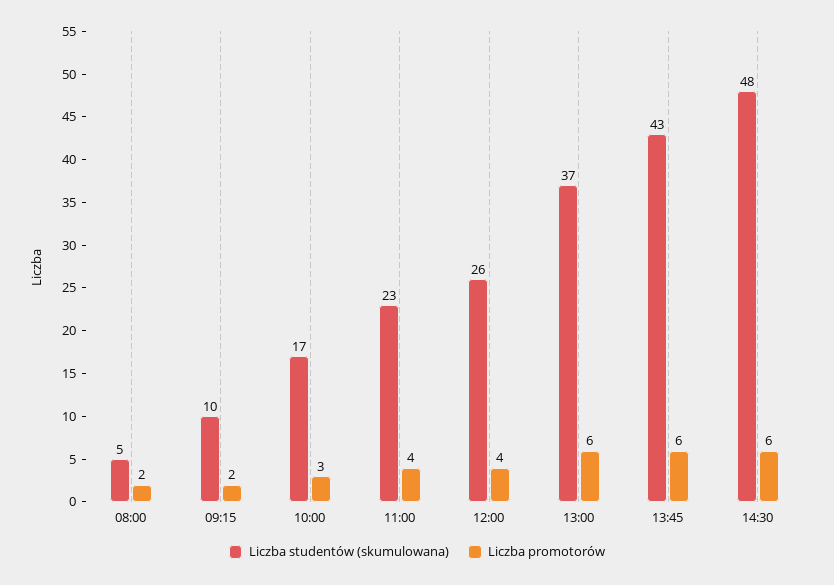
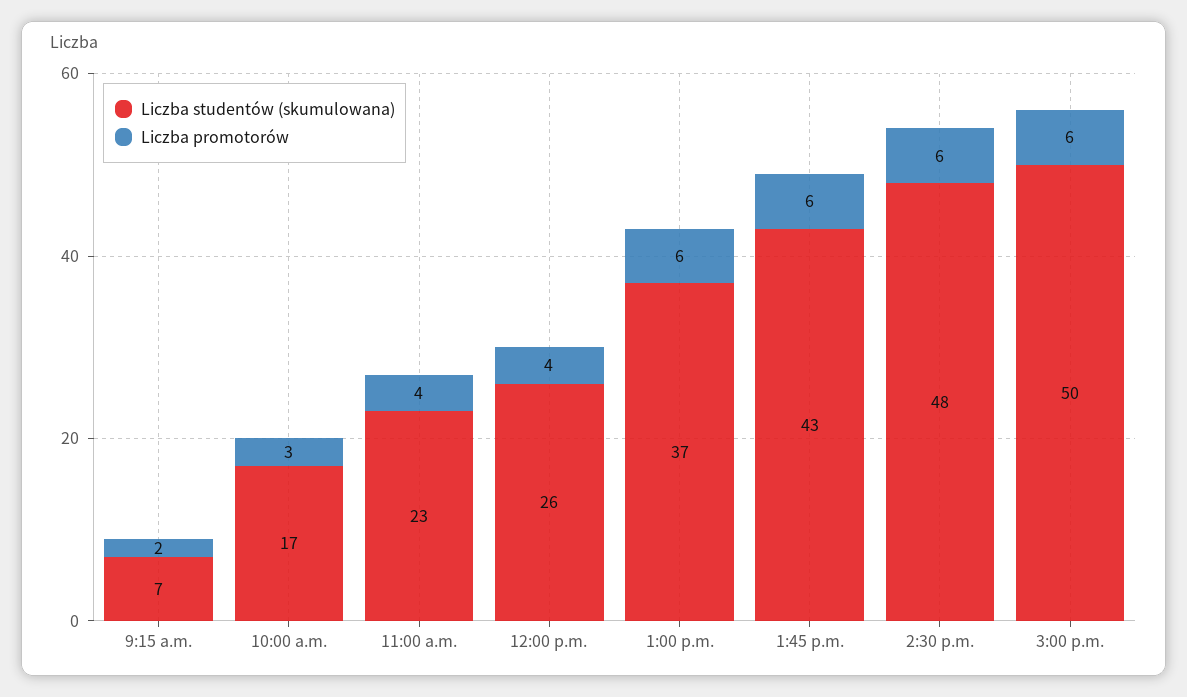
Liczba studentów (skumulowana), 08:00: 5 -> none
Liczba promotorów, 08:00: 2 -> none
Liczba studentów (skumulowana), 09:15: 10 -> 7
Liczba studentów (skumulowana), 3:00 p.m.: none -> 50
Liczba promotorów, 3:00 p.m.: none -> 6

